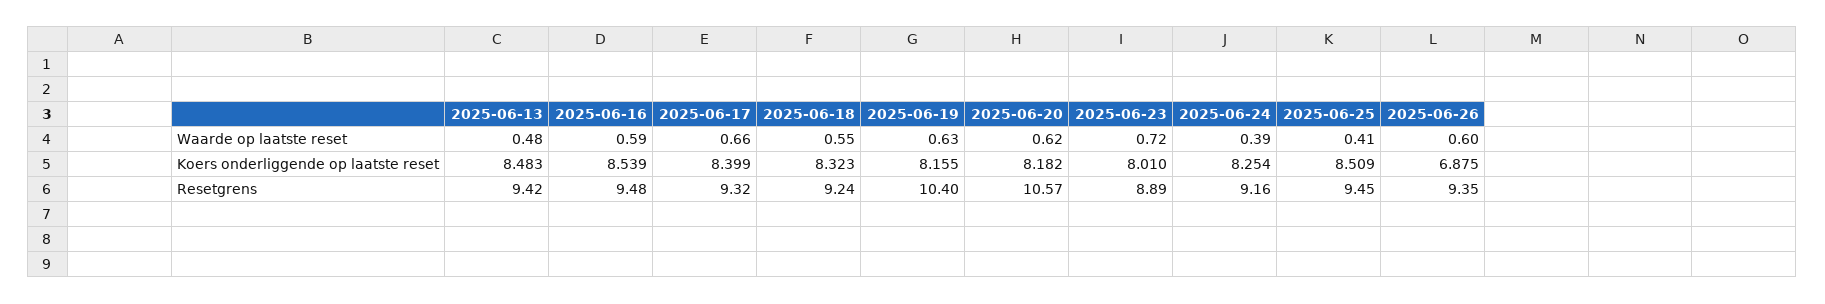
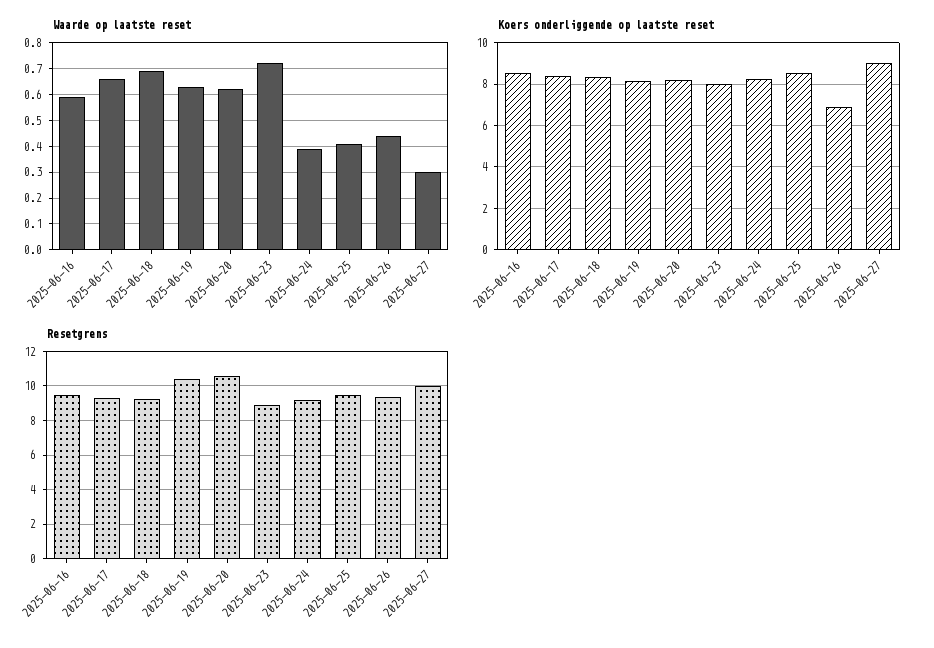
Waarde op laatste reset, 2025-06-13: 0.48 -> none
Waarde op laatste reset, 2025-06-18: 0.55 -> 0.7
Waarde op laatste reset, 2025-06-26: 0.6 -> 0.45
Koers onderliggende op laatste reset, 2025-06-13: 8.483 -> none
Resetgrens, 2025-06-13: 9.42 -> none
Waarde op laatste reset, 2025-06-27: none -> 0.3
Koers onderliggende op laatste reset, 2025-06-27: none -> 9
Resetgrens, 2025-06-27: none -> 10

